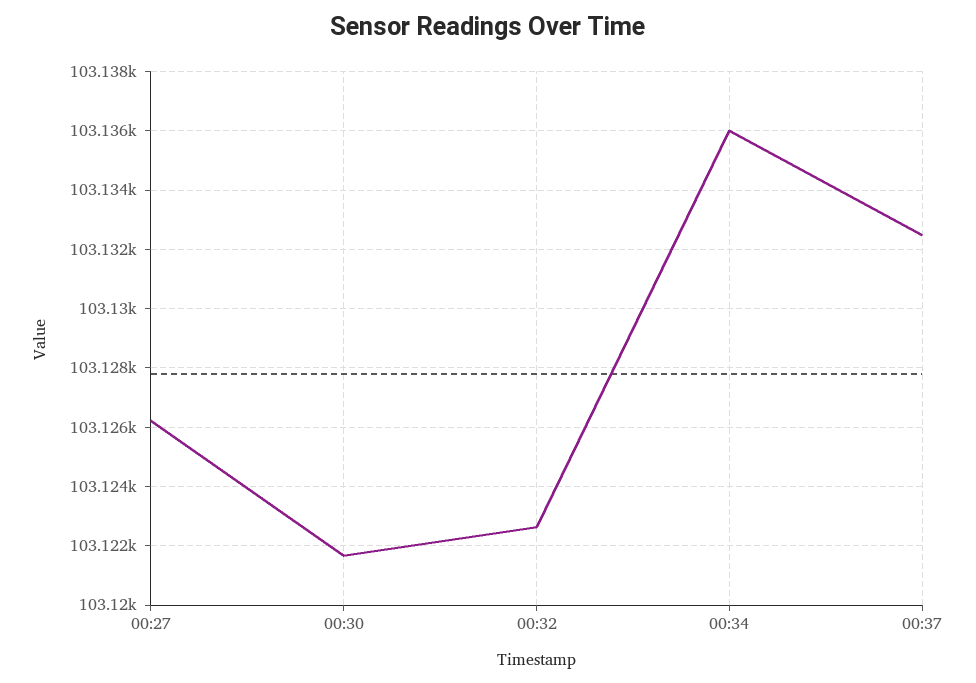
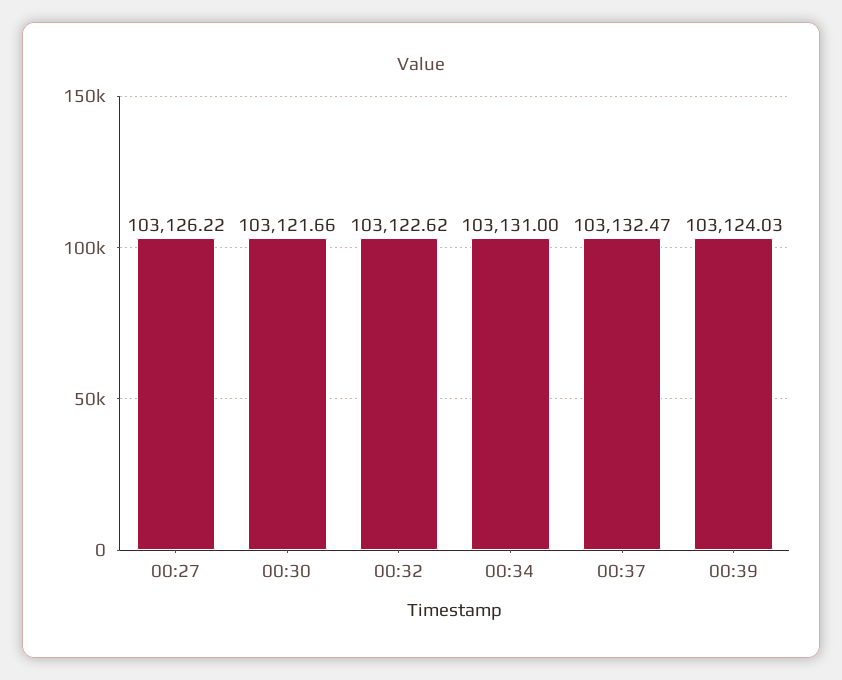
00:34: 103136 -> 103131
00:39: none -> 103124.03

